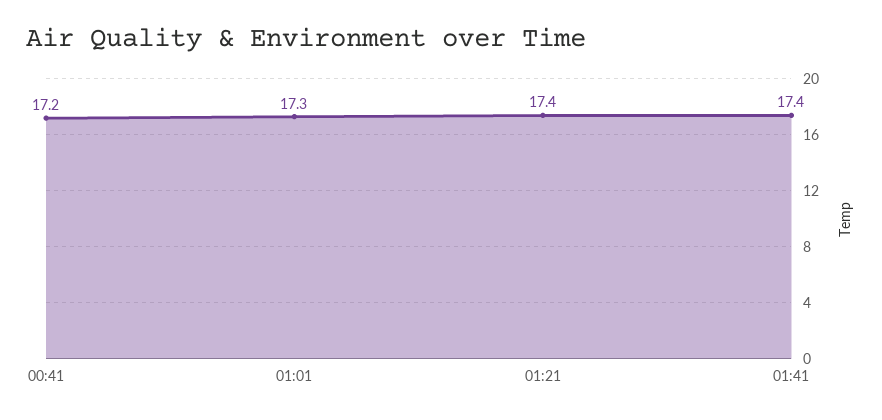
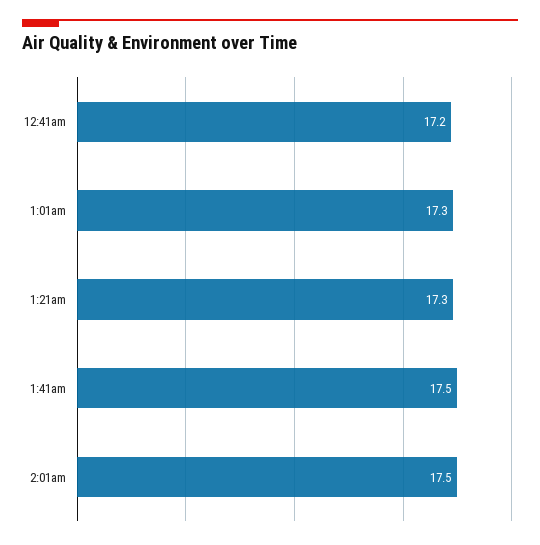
01:21: 17.4 -> 17.3
01:41: 17.4 -> 17.5
2:01am: none -> 17.5

